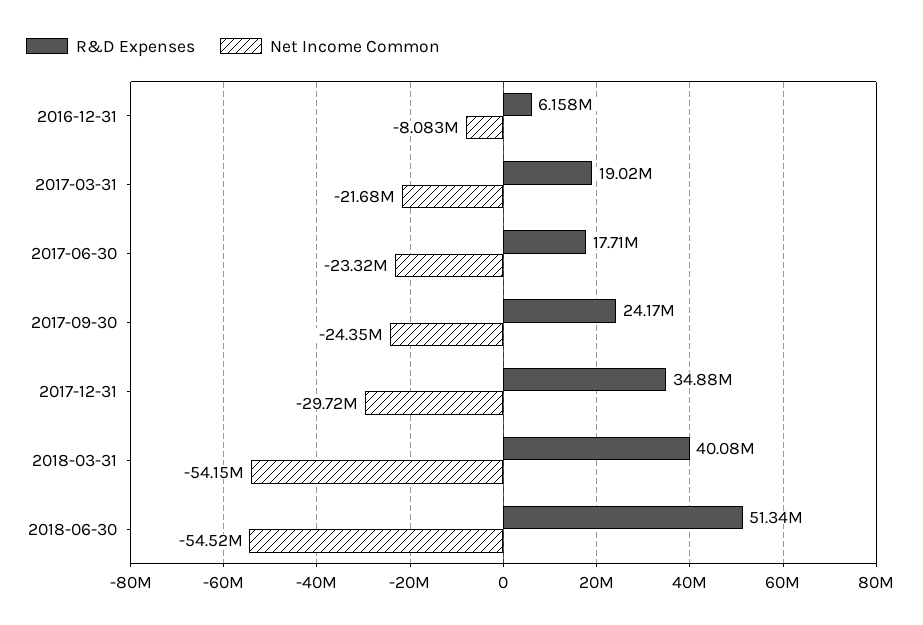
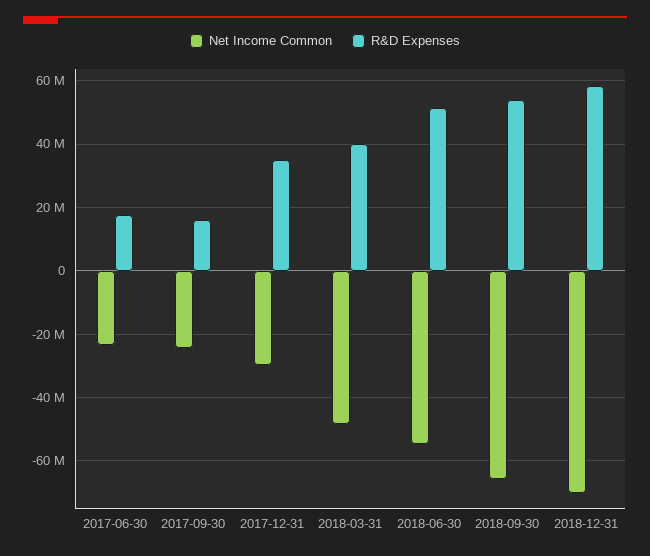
R&D Expenses, 2016-12-31: 6158000 -> none
Net Income Common, 2016-12-31: -8083000 -> none
R&D Expenses, 2017-03-31: 19020000 -> none
Net Income Common, 2017-03-31: -21680000 -> none
R&D Expenses, 2017-09-30: 24170000 -> 16000000
Net Income Common, 2018-03-31: -54150000 -> -48000000
Net Income Common, 2018-09-30: none -> -66000000
R&D Expenses, 2018-09-30: none -> 54000000
Net Income Common, 2018-12-31: none -> -70000000
R&D Expenses, 2018-12-31: none -> 58000000

